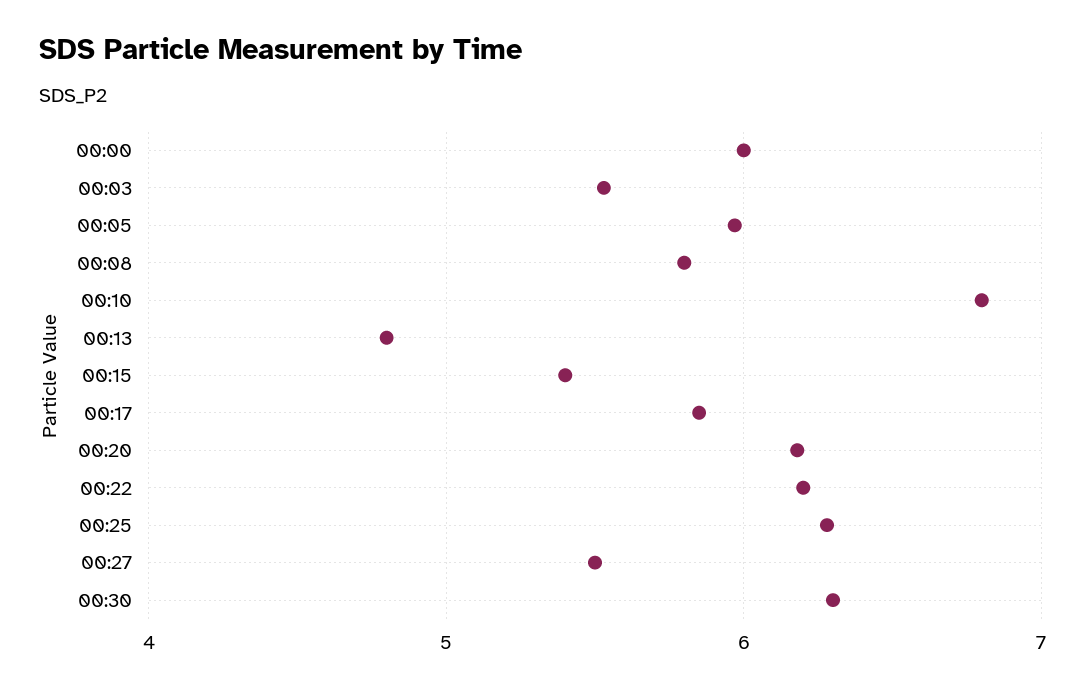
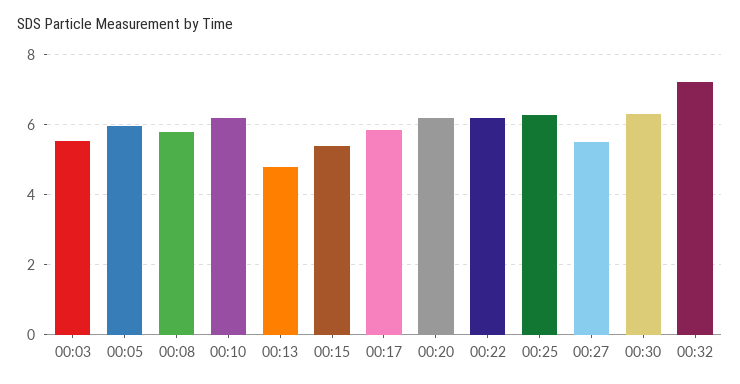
00:00: 6 -> none
00:10: 6.8 -> 6.2
00:32: none -> 7.2

